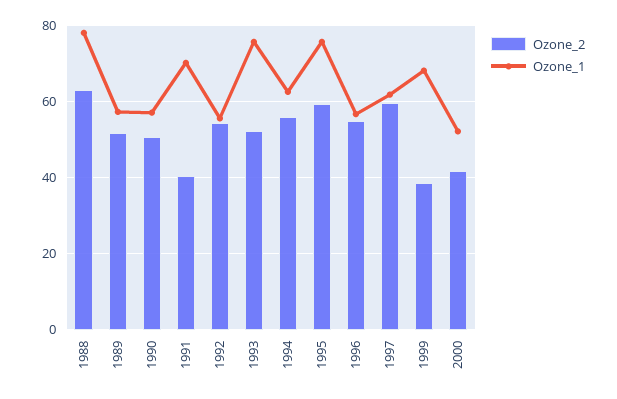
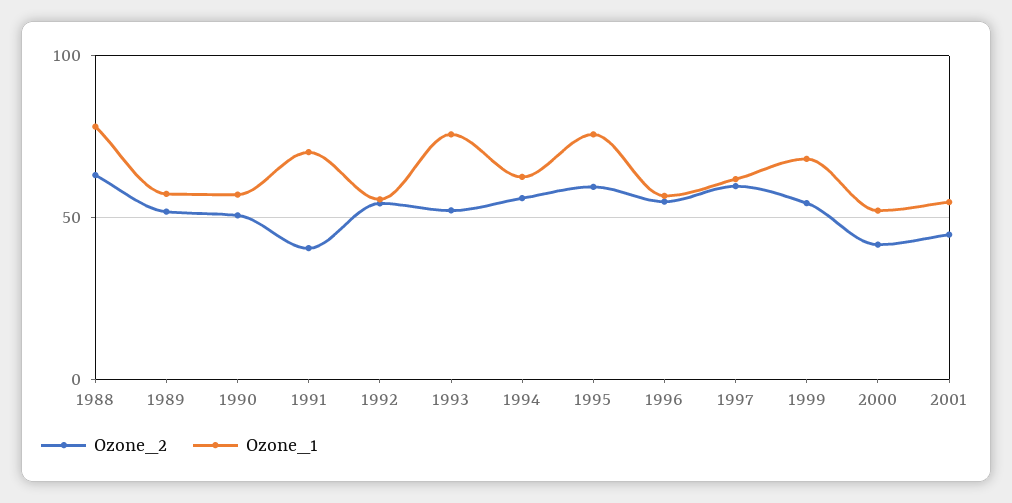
Ozone_2, 1999: 38 -> 55
Ozone_2, 2001: none -> 45
Ozone_1, 2001: none -> 55

